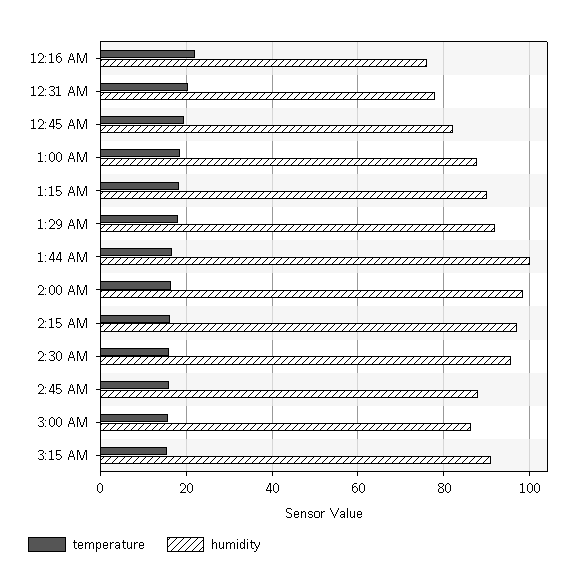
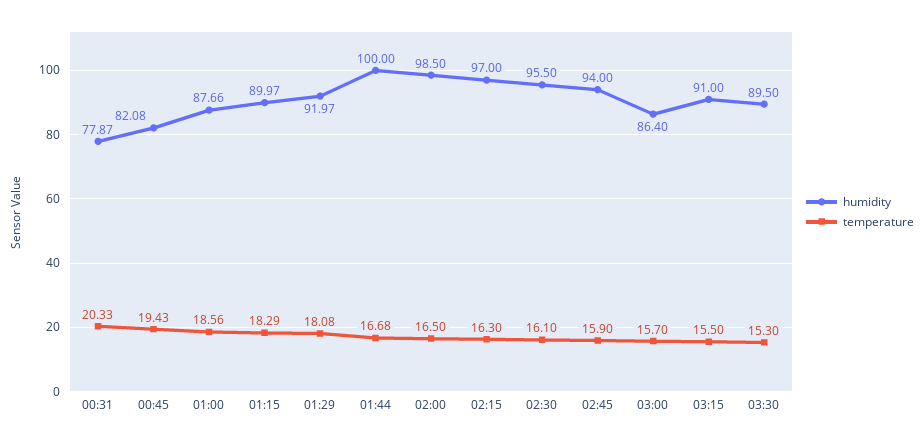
temperature, 12:16 AM: 22 -> none
humidity, 12:16 AM: 76 -> none
humidity, 2:45 AM: 88 -> 94
humidity, 03:30: none -> 89.5
temperature, 03:30: none -> 15.3

